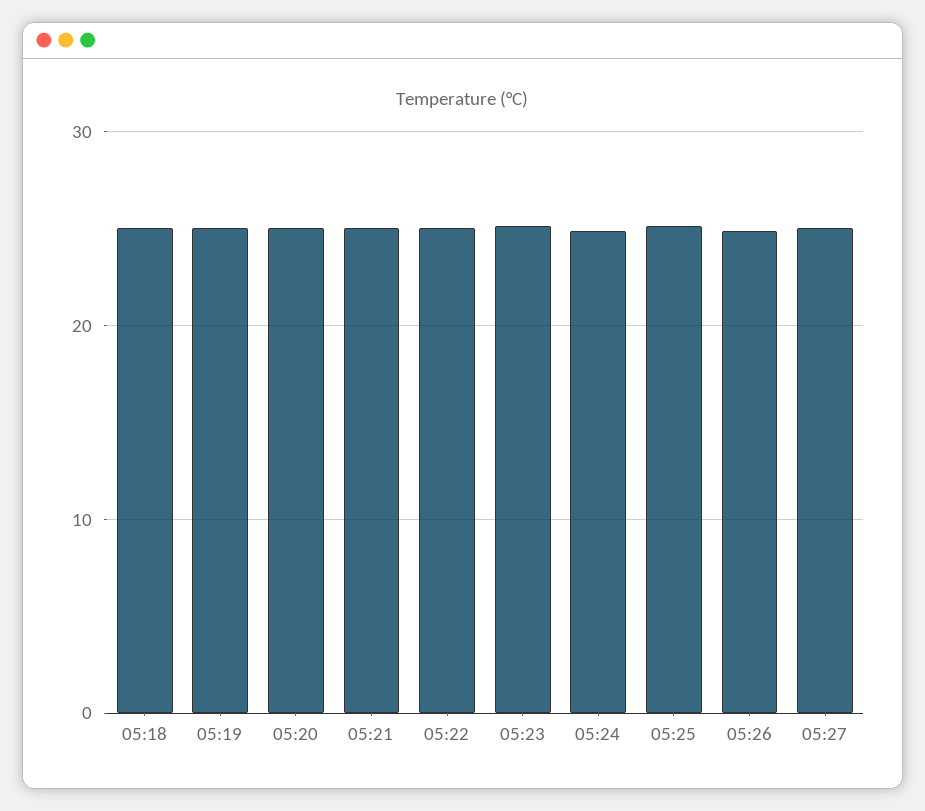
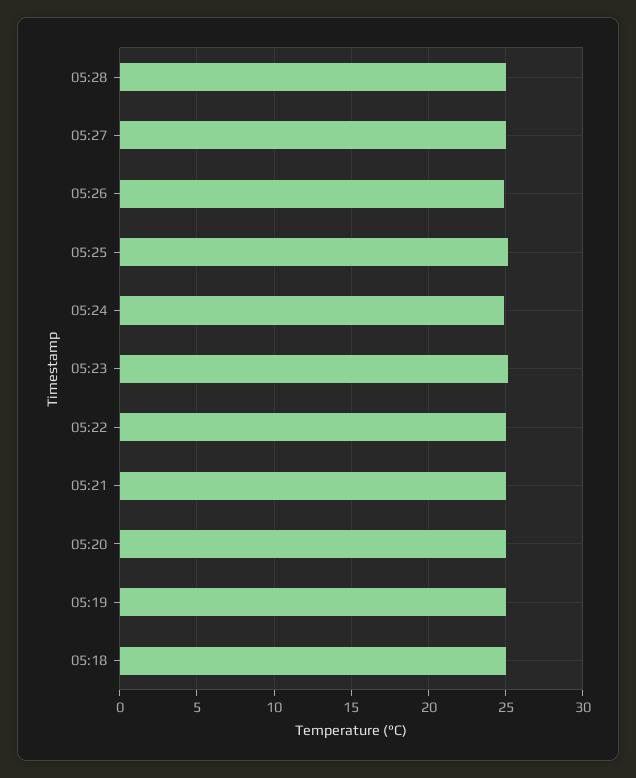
05:28: none -> 25

